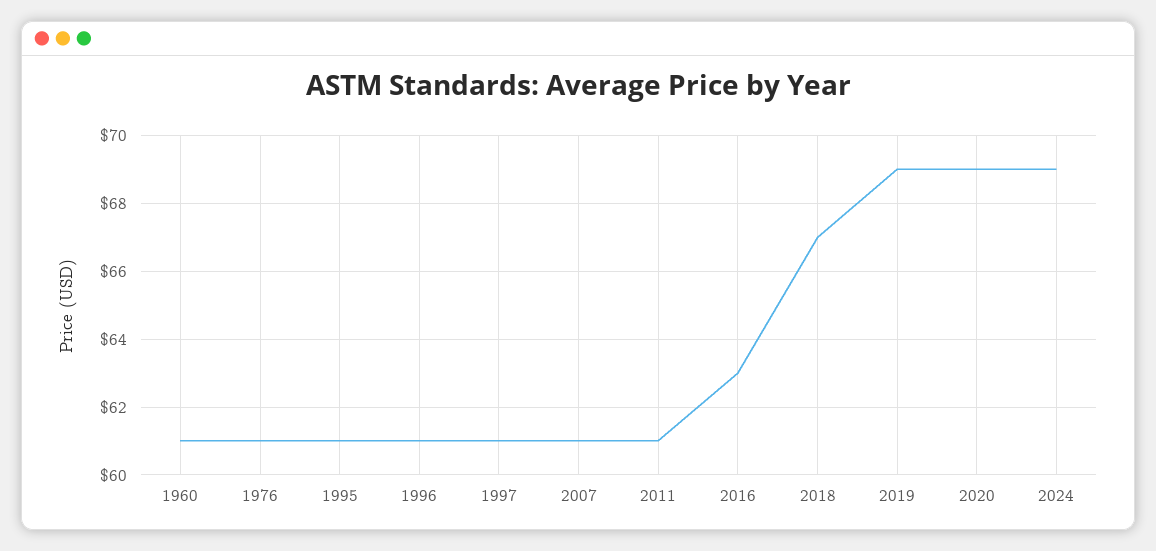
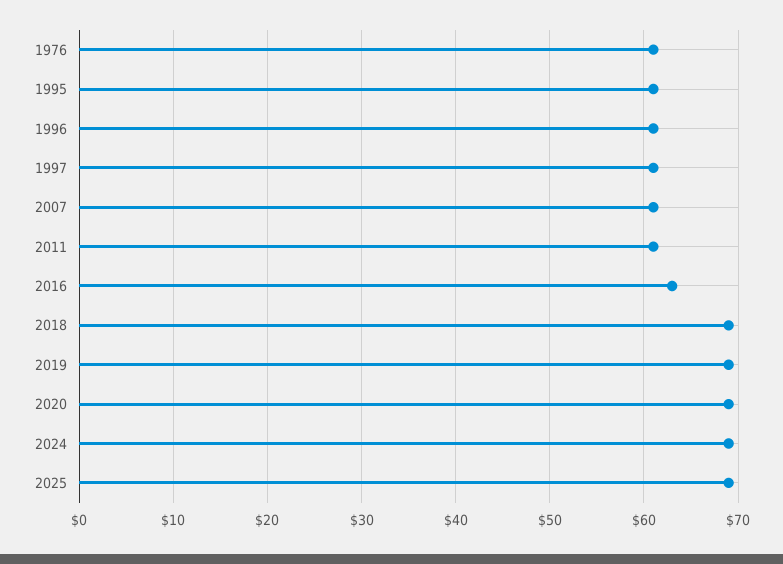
1960: 61 -> none
2018: 67 -> 69
2025: none -> 69

